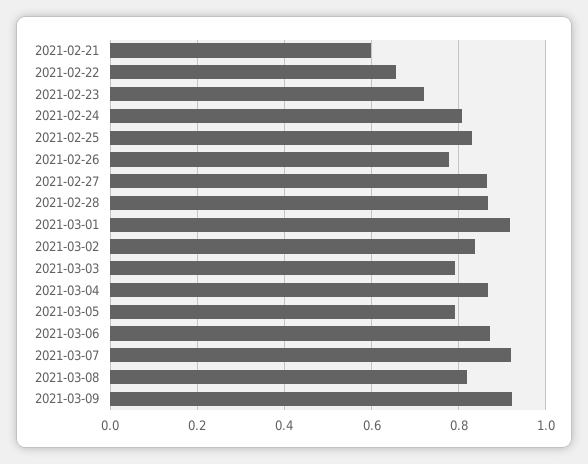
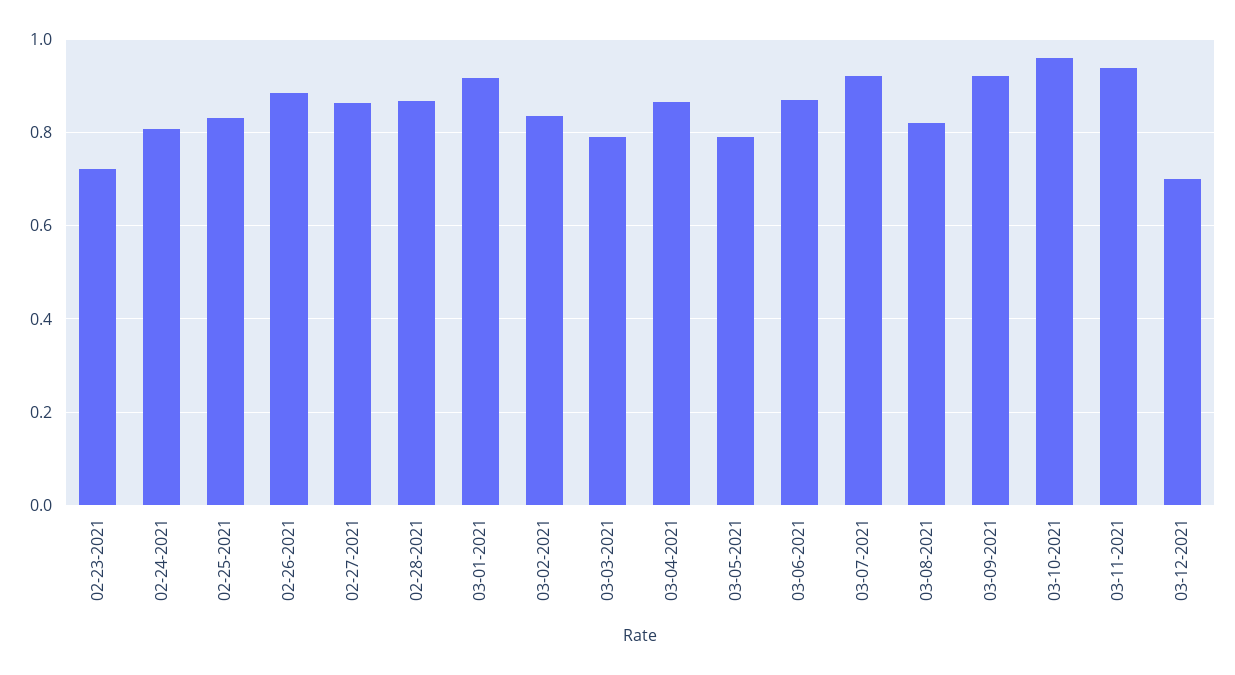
2021-02-21: 0.6 -> none
2021-02-22: 0.66 -> none
2021-02-26: 0.78 -> 0.88
03-10-2021: none -> 0.96
03-11-2021: none -> 0.94
03-12-2021: none -> 0.7

